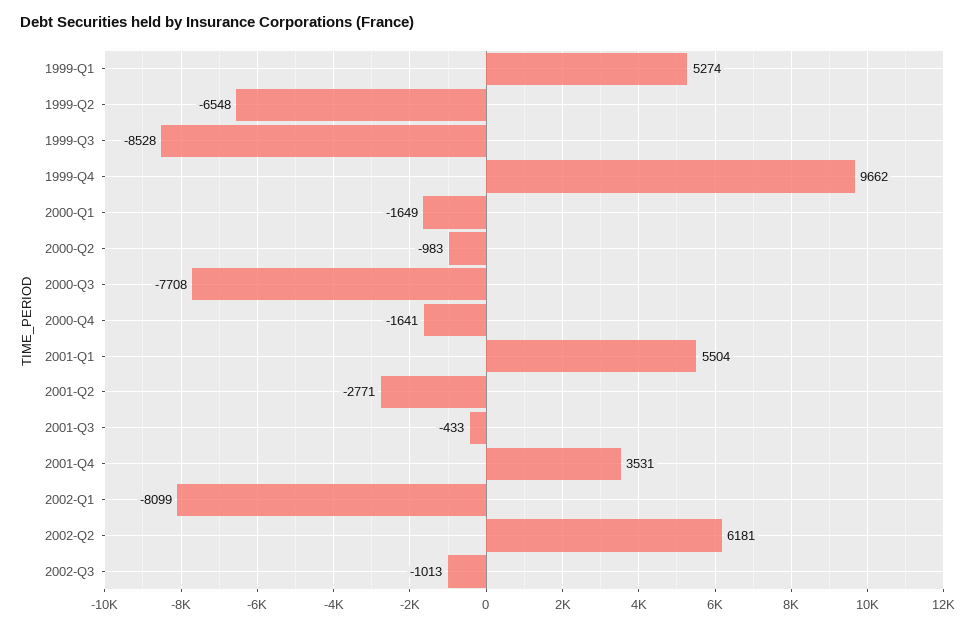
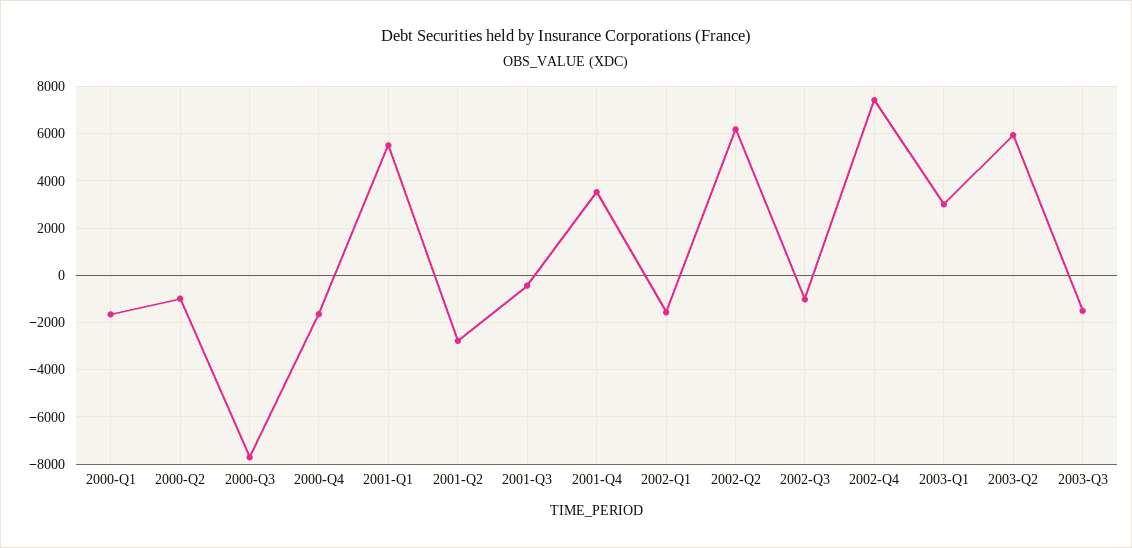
1999-Q1: 5274 -> none
1999-Q2: -6548 -> none
1999-Q3: -8528 -> none
1999-Q4: 9662 -> none
2002-Q1: -8099 -> -1500
2002-Q4: none -> 7500
2003-Q1: none -> 3000
2003-Q2: none -> 6000
2003-Q3: none -> -1500

